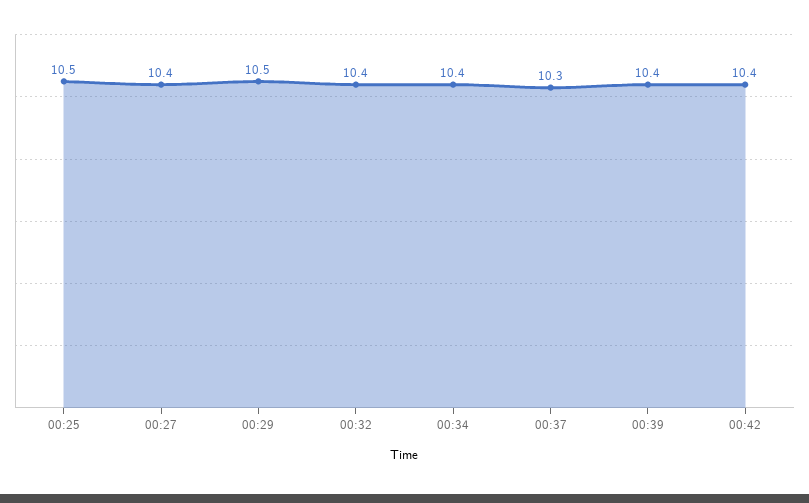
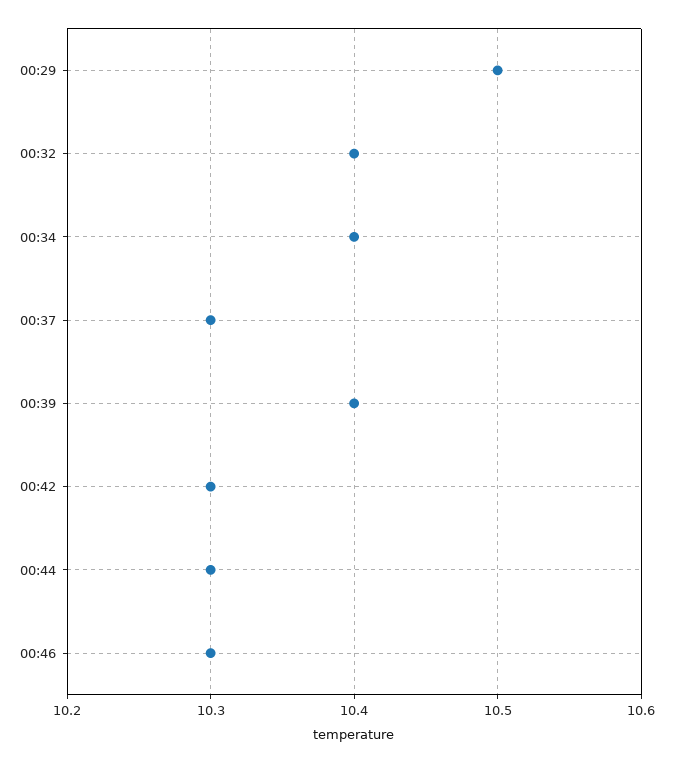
00:25: 10.5 -> none
00:27: 10.4 -> none
00:42: 10.4 -> 10.3
00:44: none -> 10.3
00:46: none -> 10.3

